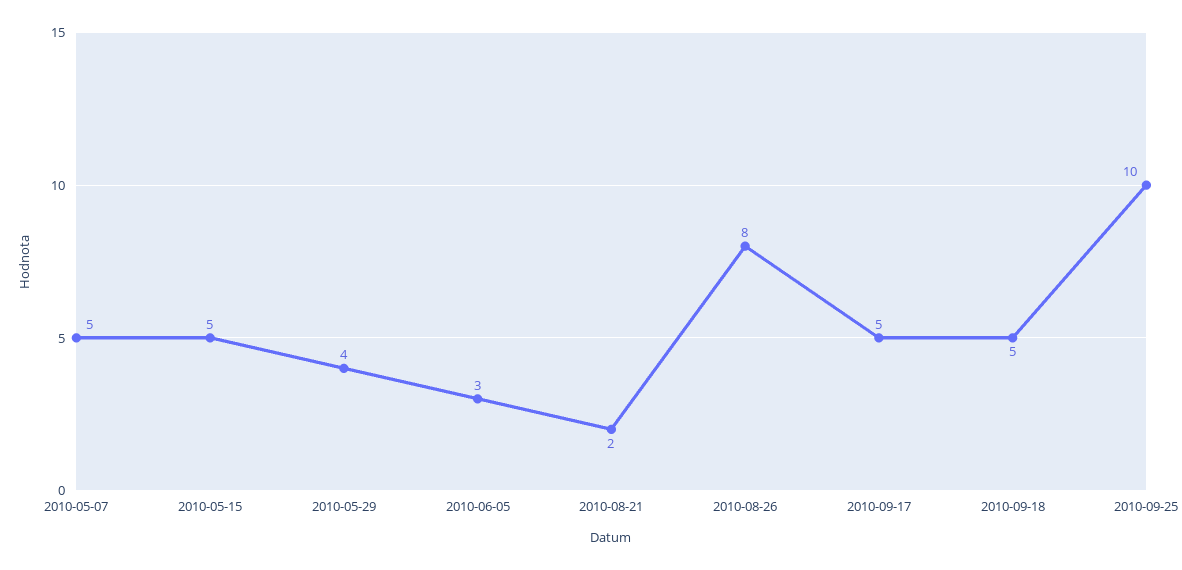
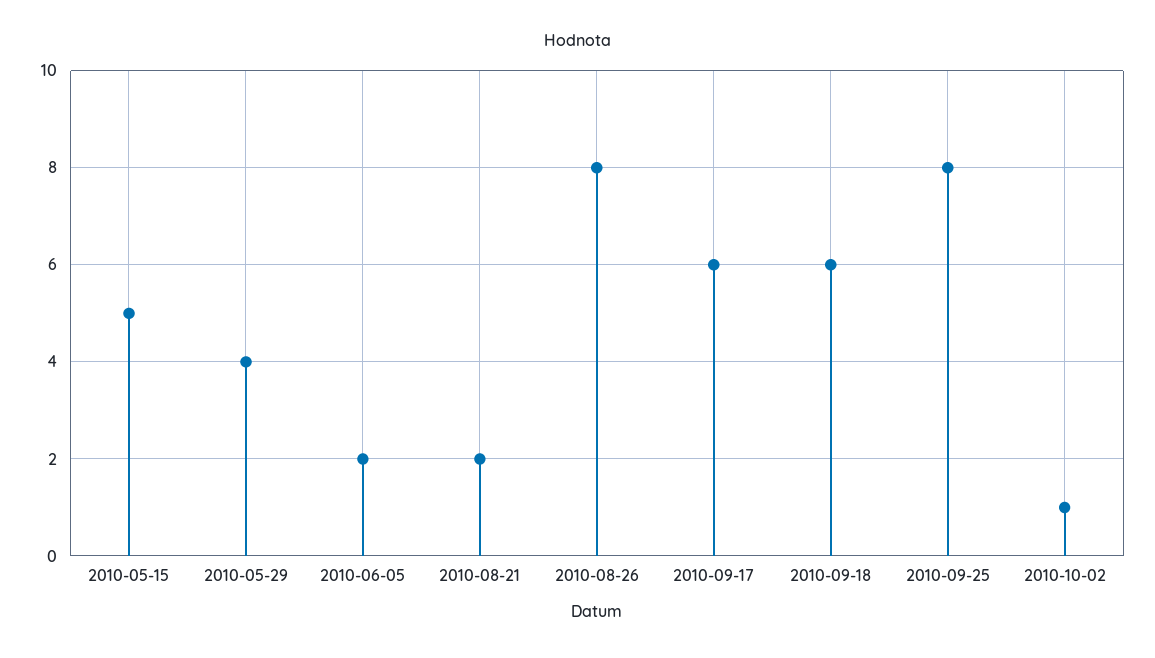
2010-05-07: 5 -> none
2010-06-05: 3 -> 2
2010-09-17: 5 -> 6
2010-09-18: 5 -> 6
2010-09-25: 10 -> 8
2010-10-02: none -> 1

